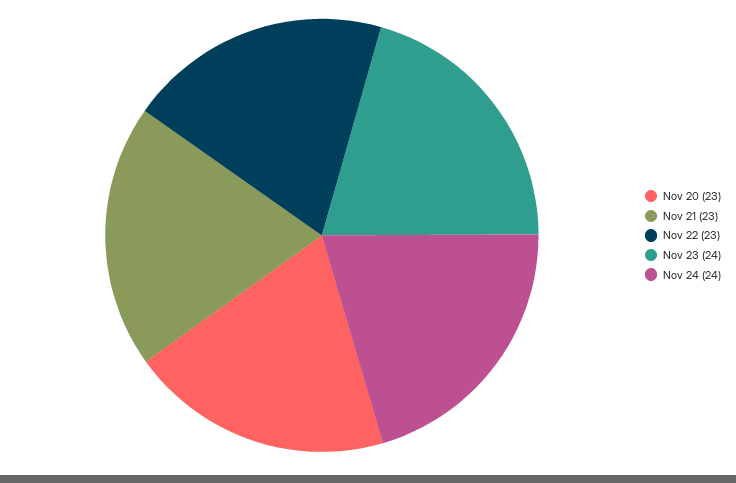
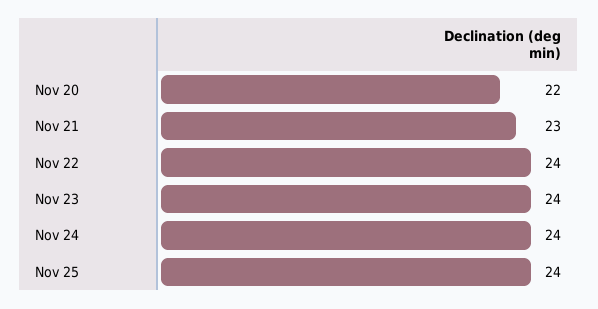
Nov 20: 23 -> 22
Nov 22: 23 -> 24
Nov 25: none -> 24

